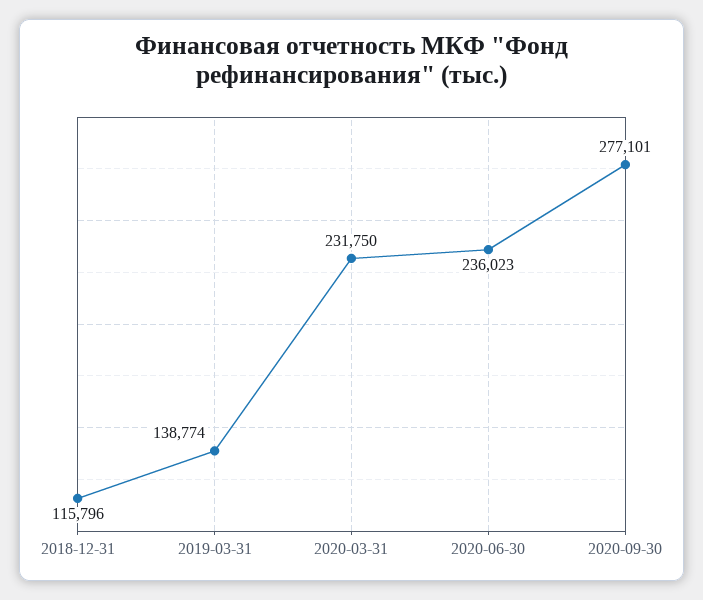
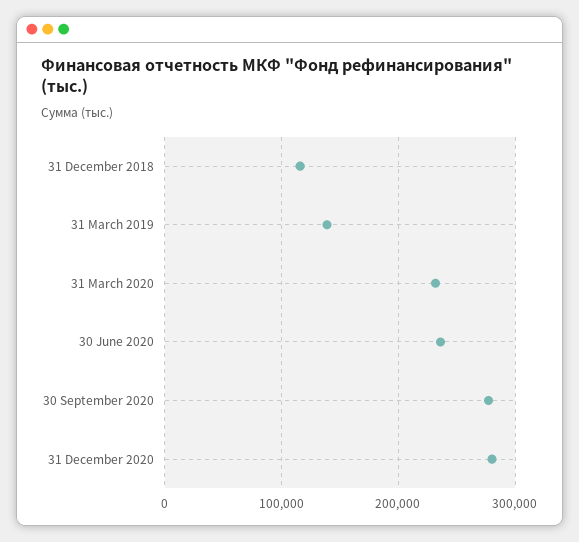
31 December 2020: none -> 280000

